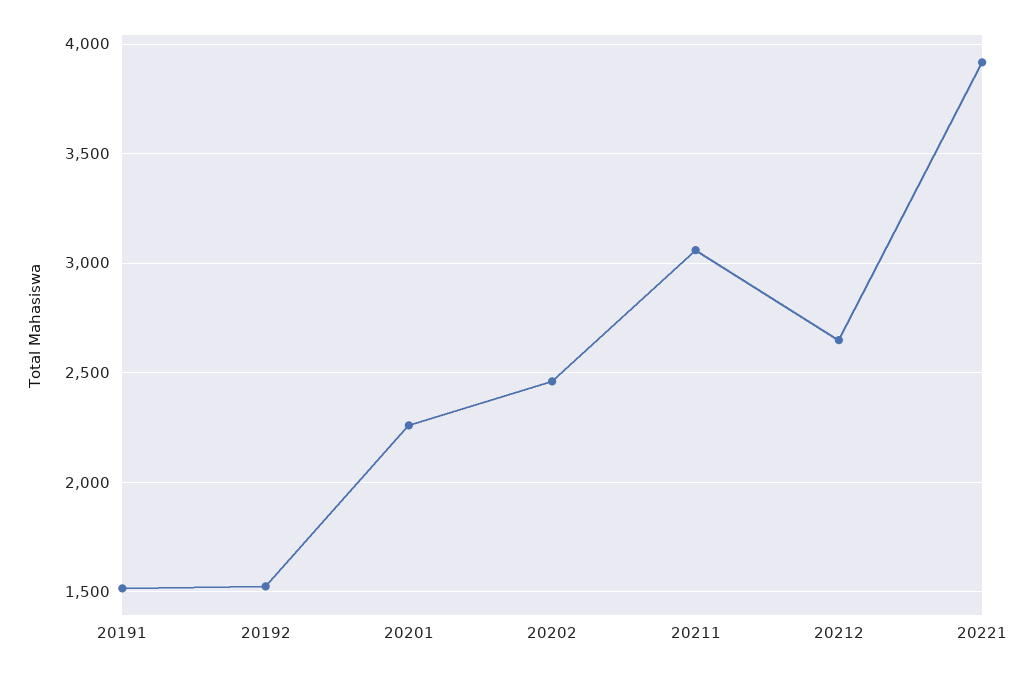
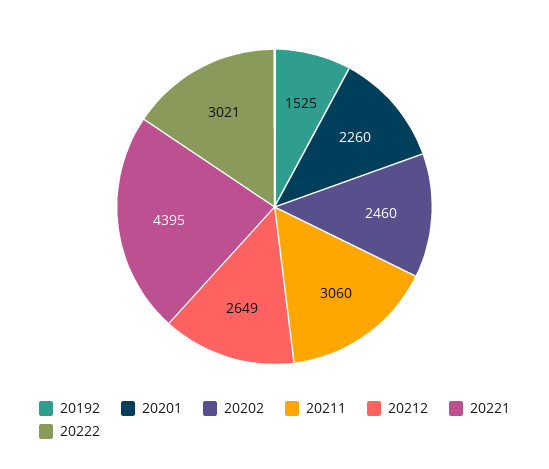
20191: 1500 -> none
20221: 3900 -> 4395
20222: none -> 3021

